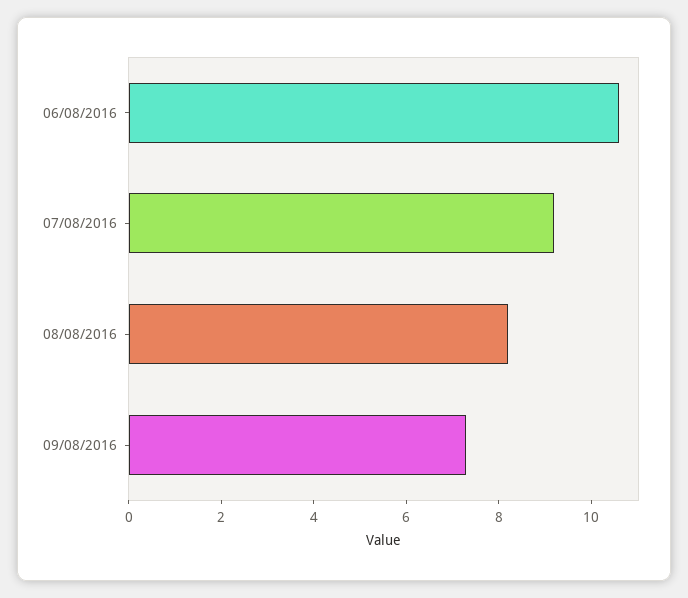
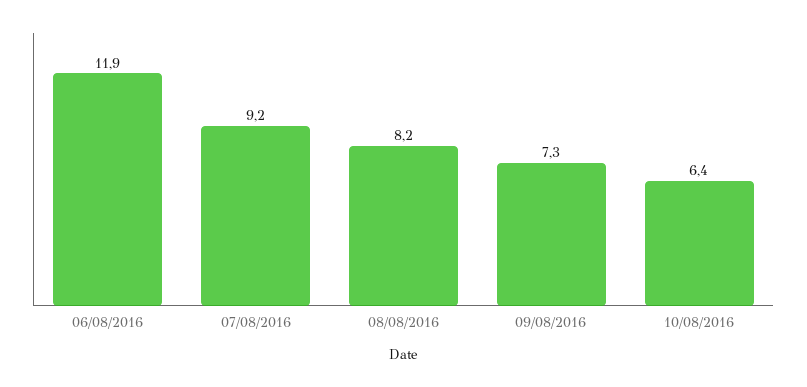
06/08/2016: 10.5 -> 11.9
10/08/2016: none -> 6.4

